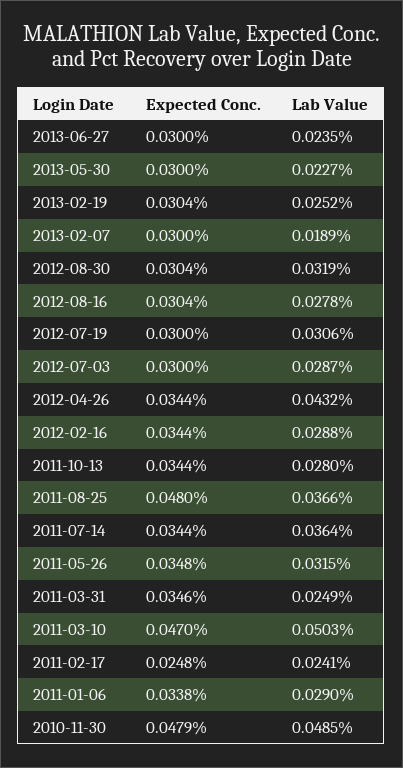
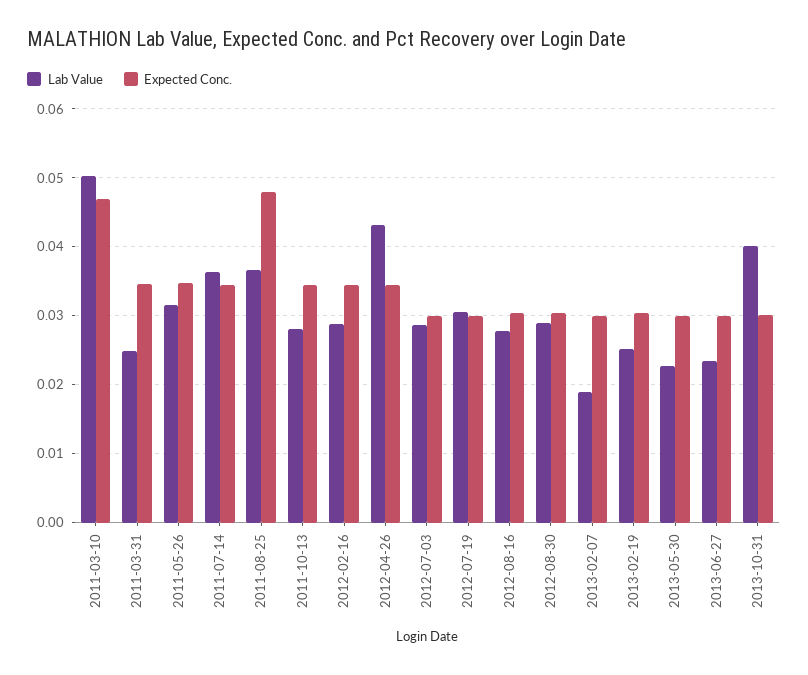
Lab Value, 2012-08-30: 0.0319 -> 0.029
Expected Conc., 2011-02-17: 0.0248 -> none
Lab Value, 2011-02-17: 0.0241 -> none
Expected Conc., 2011-01-06: 0.0338 -> none
Lab Value, 2011-01-06: 0.029 -> none
Expected Conc., 2010-11-30: 0.0479 -> none
Lab Value, 2010-11-30: 0.0485 -> none
Lab Value, 2013-10-31: none -> 0.04
Expected Conc., 2013-10-31: none -> 0.03

